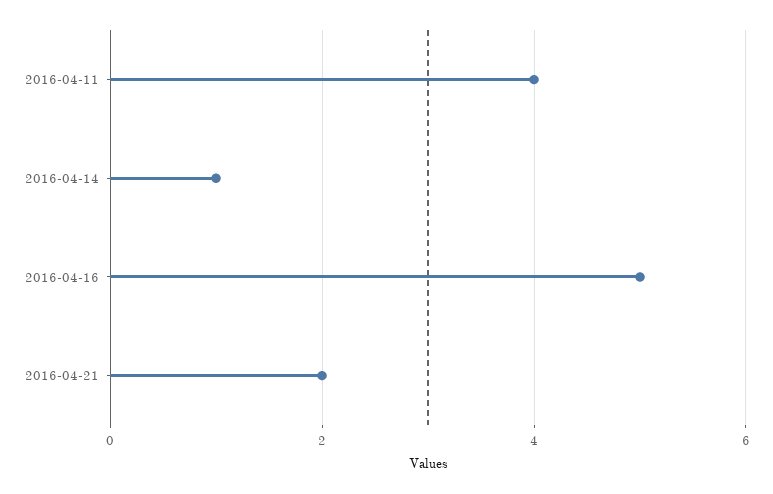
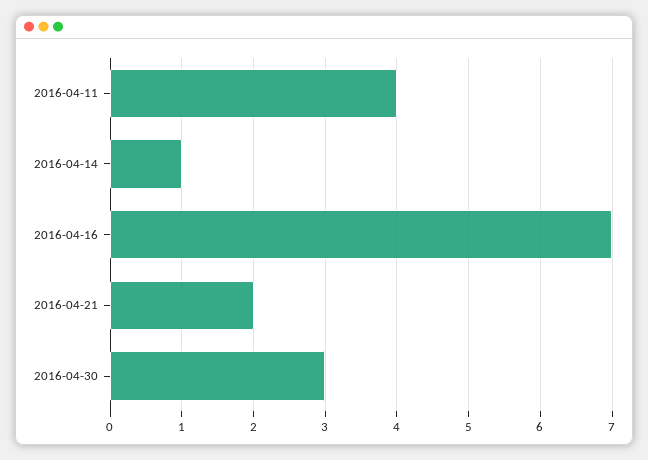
2016-04-16: 5 -> 7
2016-04-30: none -> 3

